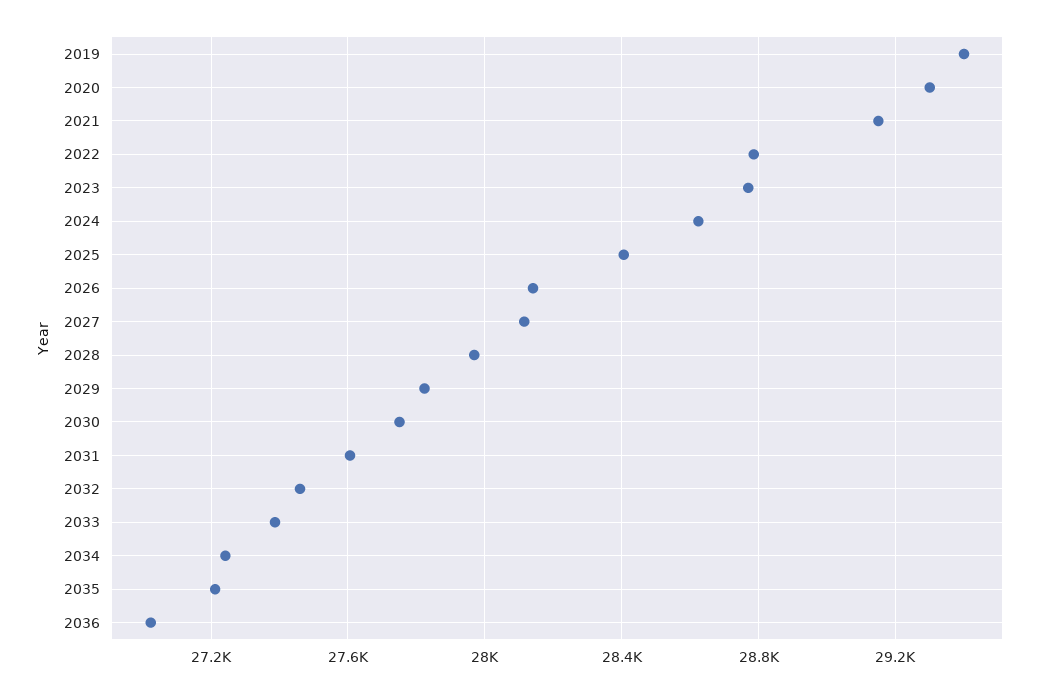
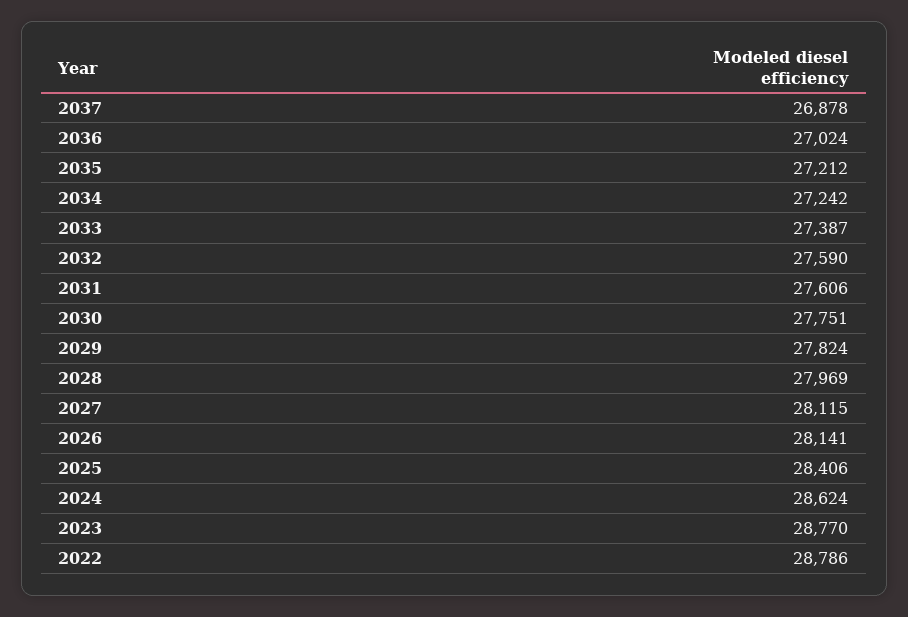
2019: 29400 -> none
2020: 29300 -> none
2021: 29150 -> none
2032: 27450 -> 27590
2037: none -> 26878

